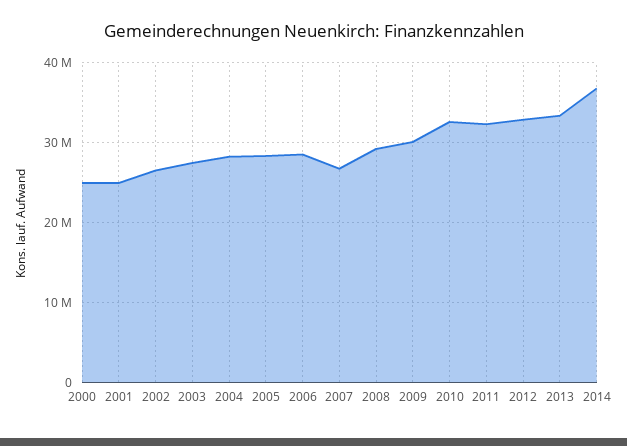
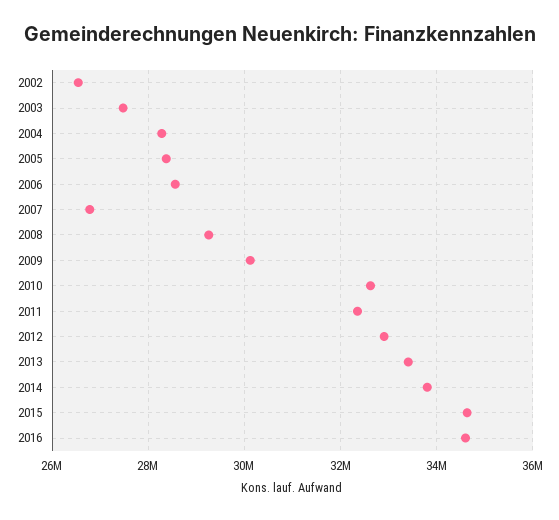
2000: 25000000 -> none
2001: 25000000 -> none
2014: 37000000 -> 33800000
2015: none -> 34600000
2016: none -> 34600000

